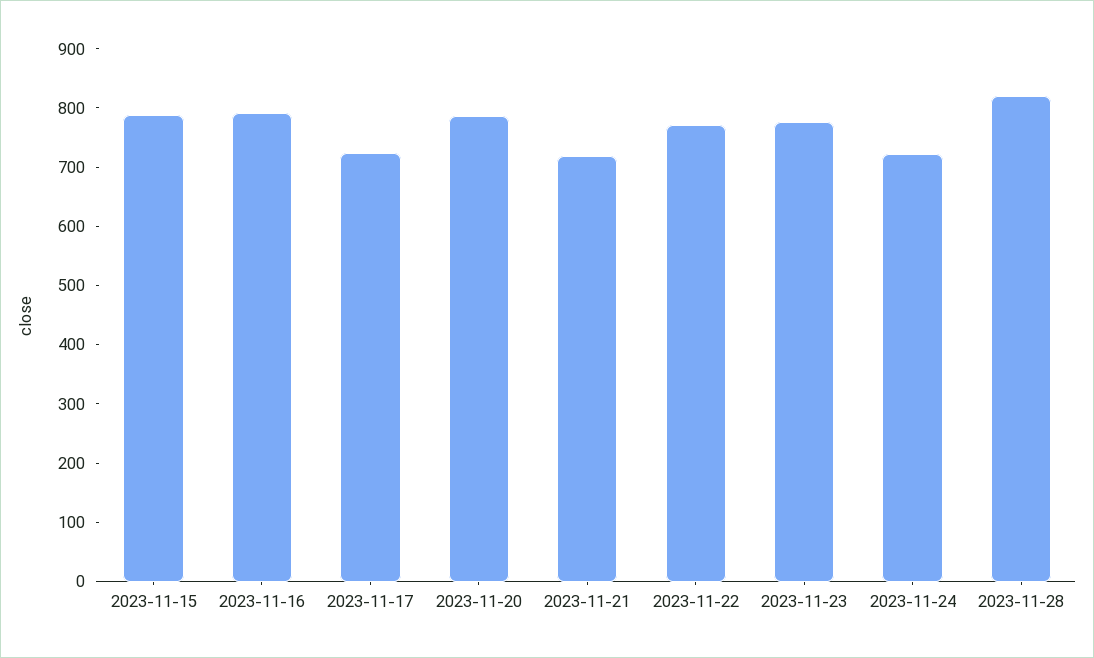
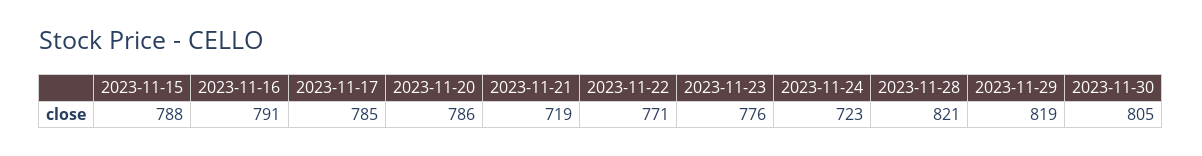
2023-11-17: 720 -> 785
2023-11-29: none -> 819
2023-11-30: none -> 805

